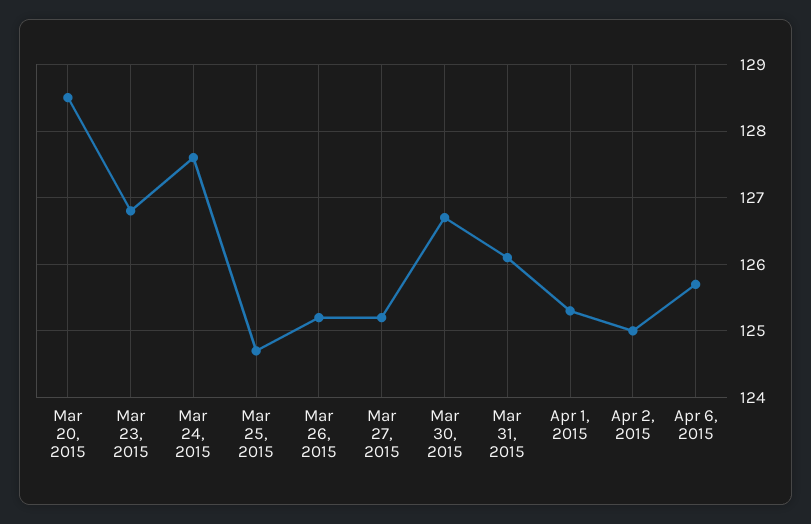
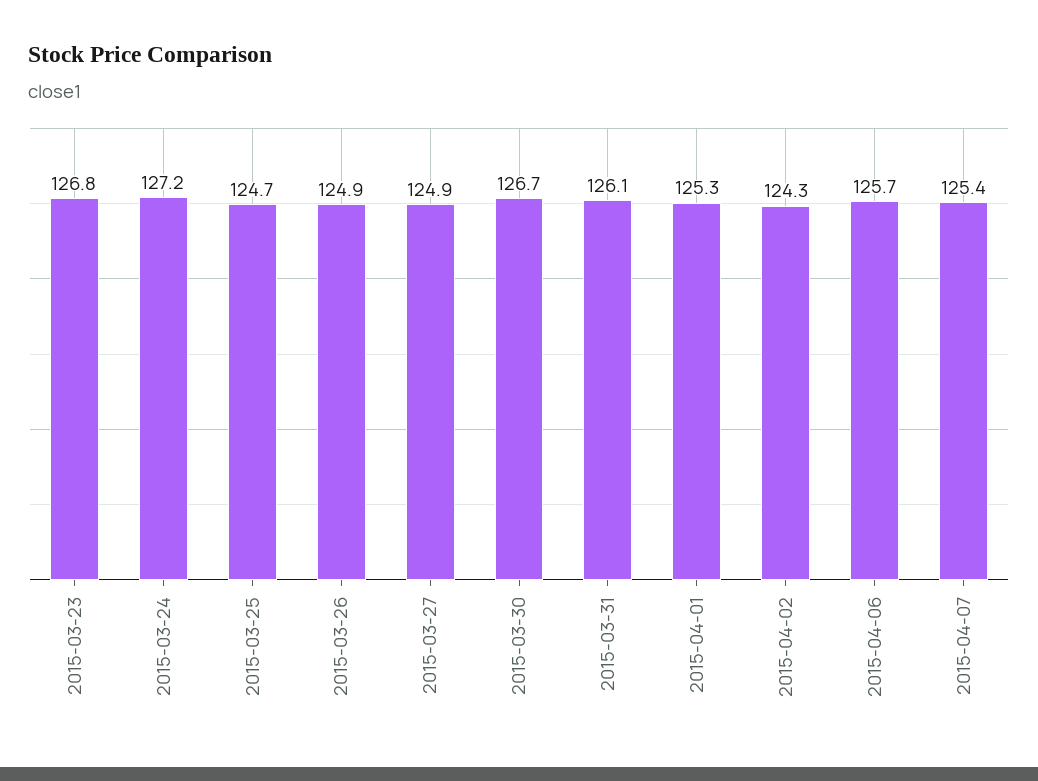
Mar 20, 2015: 128.5 -> none
Mar 24, 2015: 127.6 -> 127.2
Mar 26, 2015: 125.2 -> 124.9
Mar 27, 2015: 125.2 -> 124.9
Apr 2, 2015: 125 -> 124.3
2015-04-07: none -> 125.4

